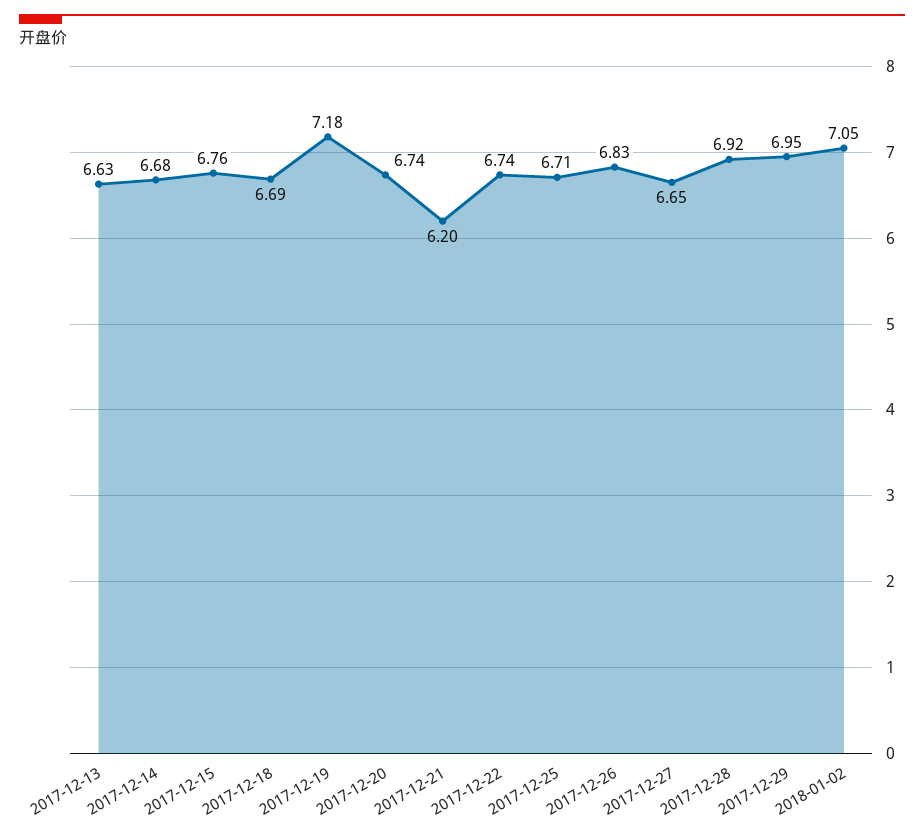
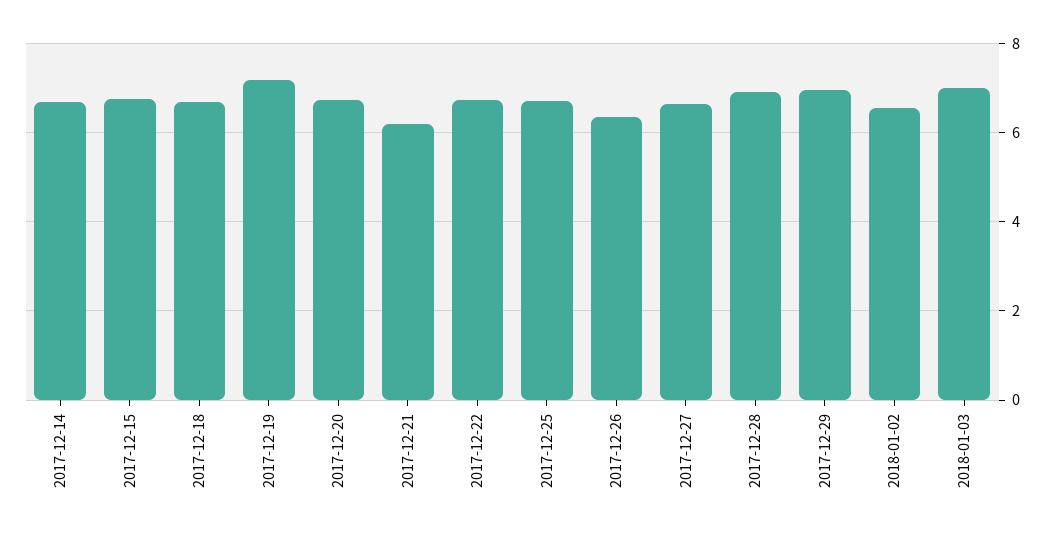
2017-12-13: 6.63 -> none
2017-12-26: 6.83 -> 6.4
2018-01-02: 7.05 -> 6.6
2018-01-03: none -> 7

